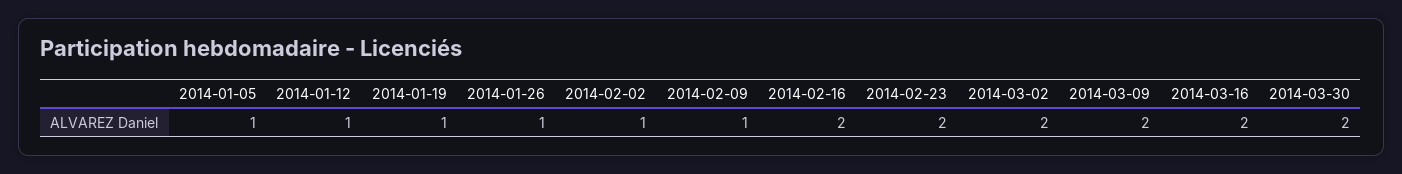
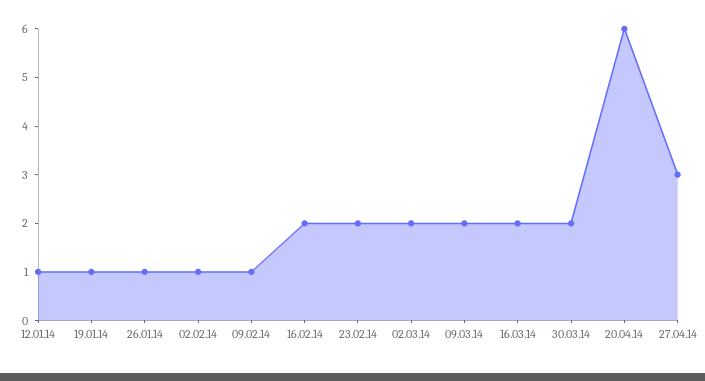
2014-01-05: 1 -> none
20.04.14: none -> 6
27.04.14: none -> 3

